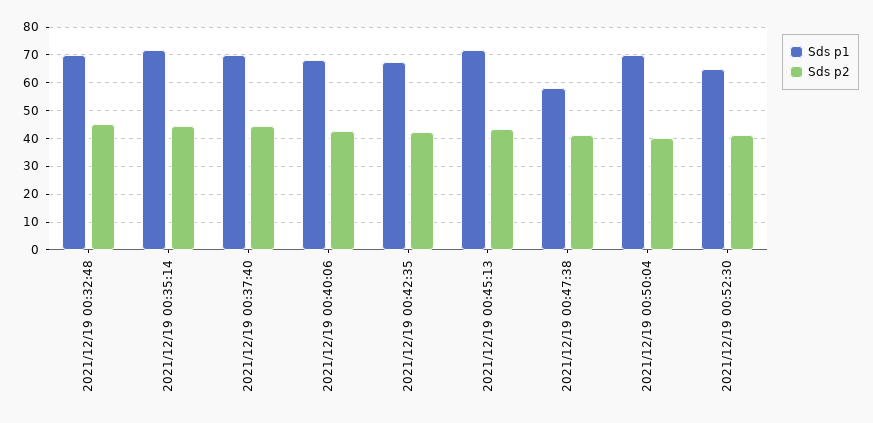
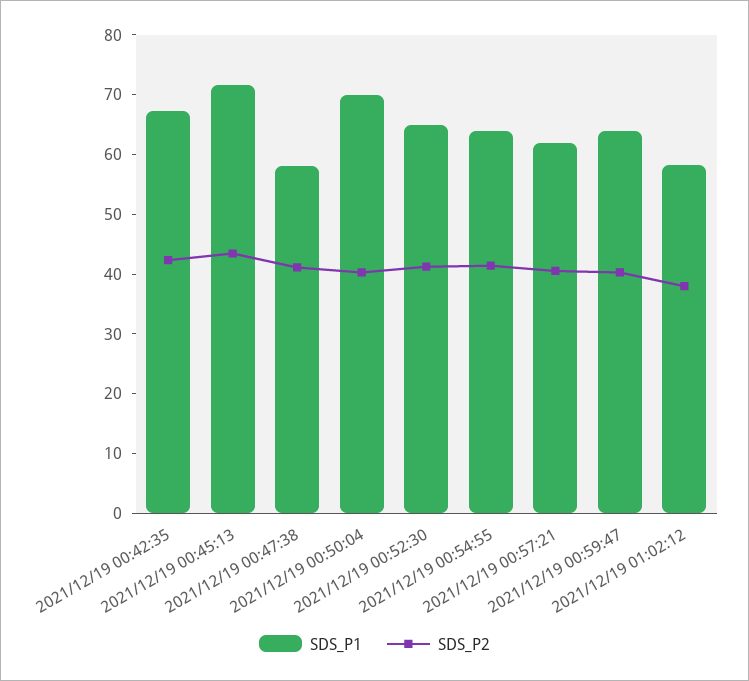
Sds p1, 2021/12/19 00:32:48: 70 -> none
Sds p2, 2021/12/19 00:32:48: 45 -> none
Sds p1, 2021/12/19 00:35:14: 72.5 -> none
Sds p2, 2021/12/19 00:35:14: 45 -> none
Sds p1, 2021/12/19 00:37:40: 70 -> none
Sds p2, 2021/12/19 00:37:40: 45 -> none
Sds p1, 2021/12/19 00:40:06: 67.5 -> none
Sds p2, 2021/12/19 00:40:06: 42.5 -> none
Sds p1, 2021/12/19 00:54:55: none -> 64
Sds p2, 2021/12/19 00:54:55: none -> 42
Sds p1, 2021/12/19 00:57:21: none -> 62
Sds p2, 2021/12/19 00:57:21: none -> 40
Sds p1, 2021/12/19 00:59:47: none -> 64
Sds p2, 2021/12/19 00:59:47: none -> 40
Sds p1, 2021/12/19 01:02:12: none -> 58
Sds p2, 2021/12/19 01:02:12: none -> 38

